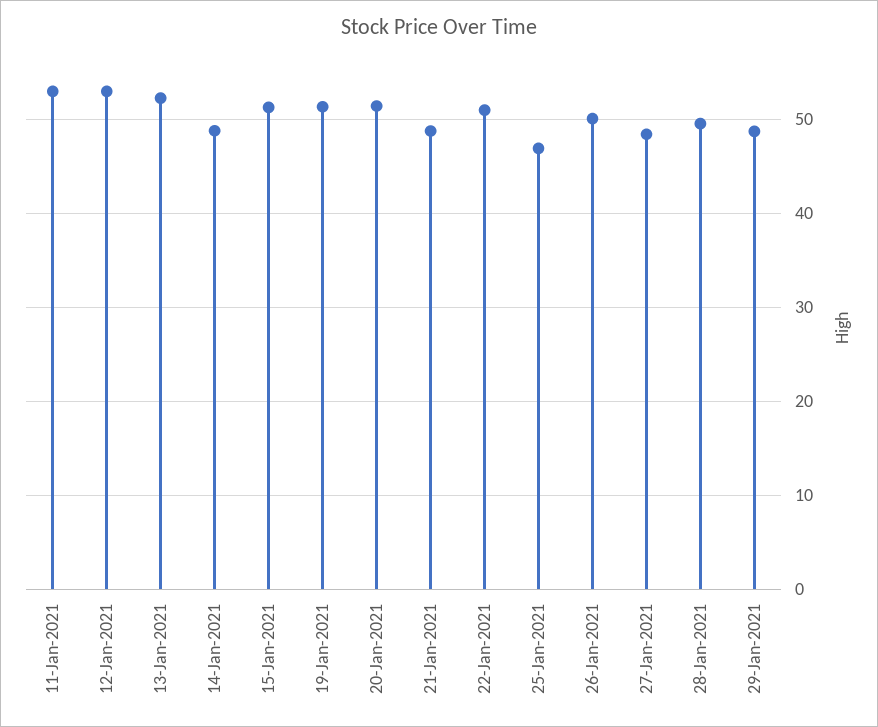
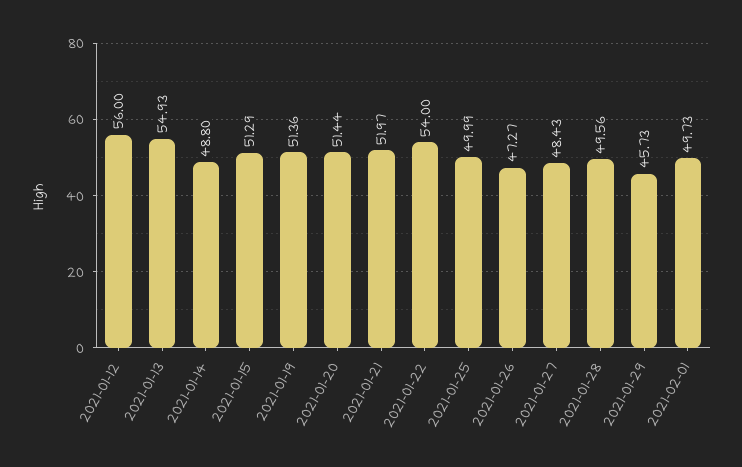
11-Jan-2021: 53 -> none
12-Jan-2021: 53 -> 56
13-Jan-2021: 52 -> 54.93
21-Jan-2021: 49 -> 51.97
22-Jan-2021: 51 -> 54
25-Jan-2021: 47 -> 49.99
26-Jan-2021: 50 -> 47.27
29-Jan-2021: 49 -> 45.73
2021-02-01: none -> 49.73

